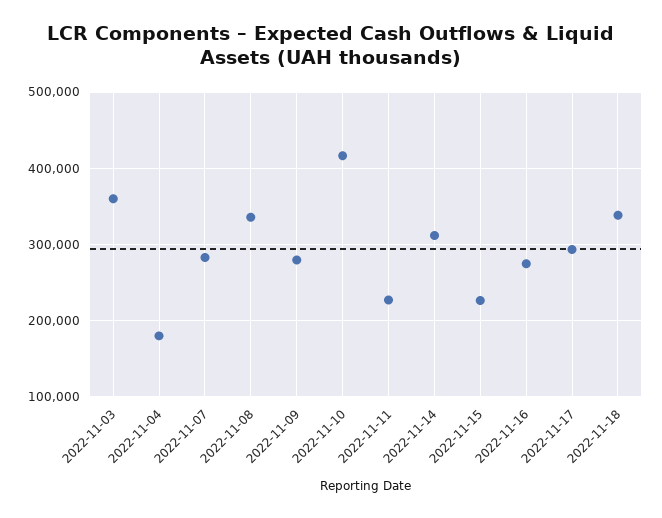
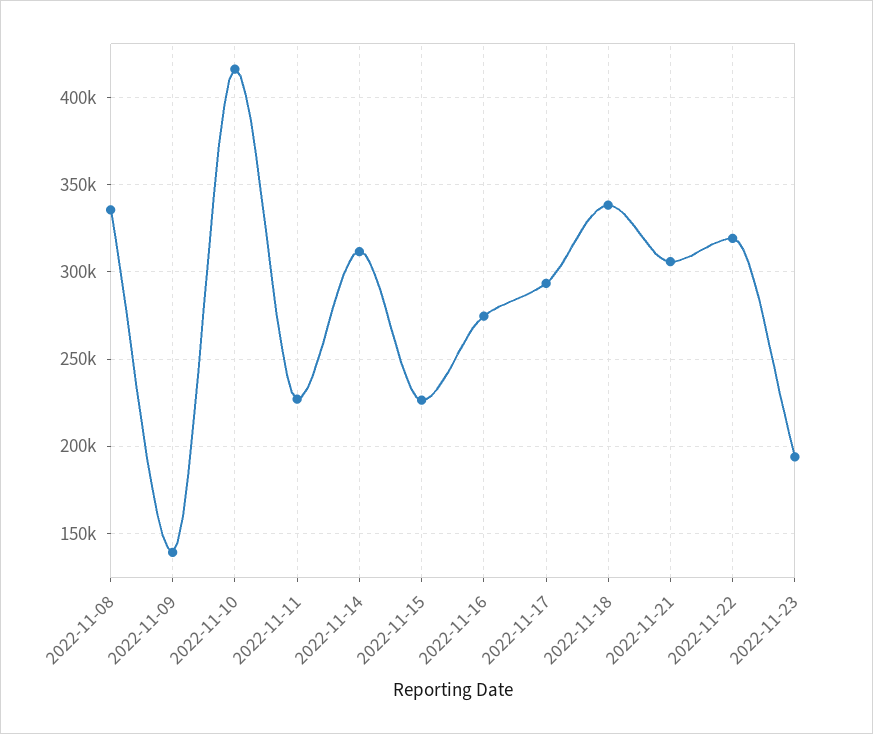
2022-11-03: 360000 -> none
2022-11-04: 180000 -> none
2022-11-07: 280000 -> none
2022-11-09: 280000 -> 140000
2022-11-21: none -> 305000
2022-11-22: none -> 320000
2022-11-23: none -> 195000

